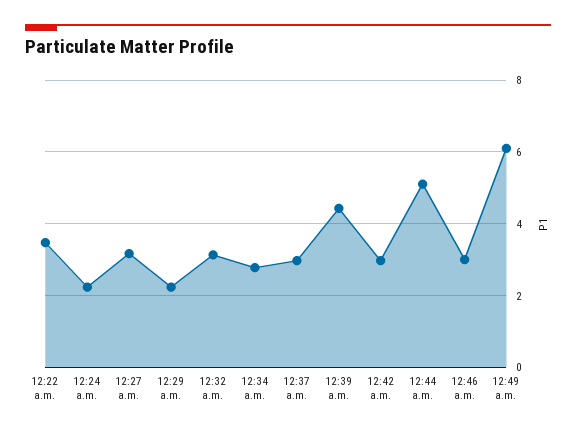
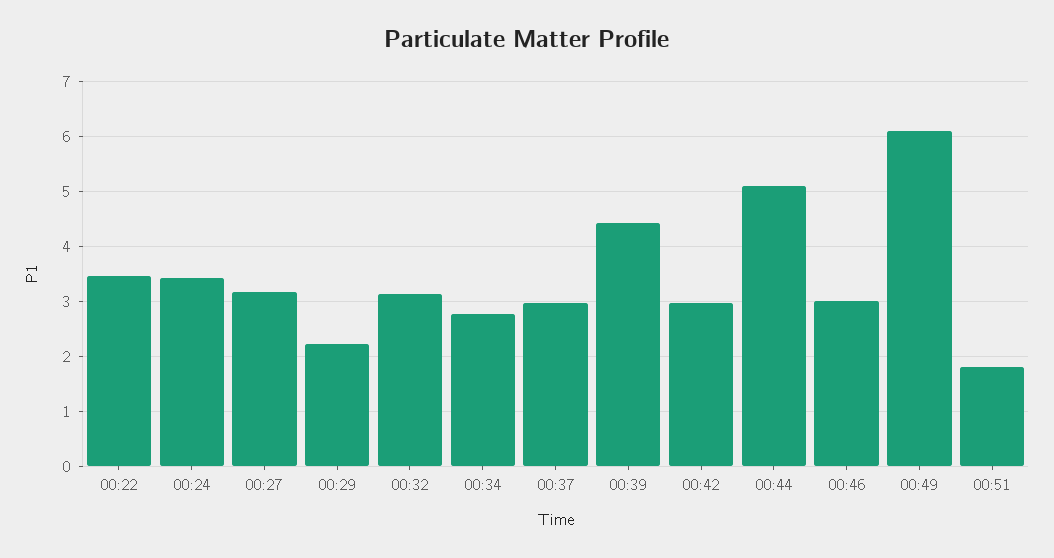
12:24 a.m.: 2.2 -> 3.4
00:51: none -> 1.8

